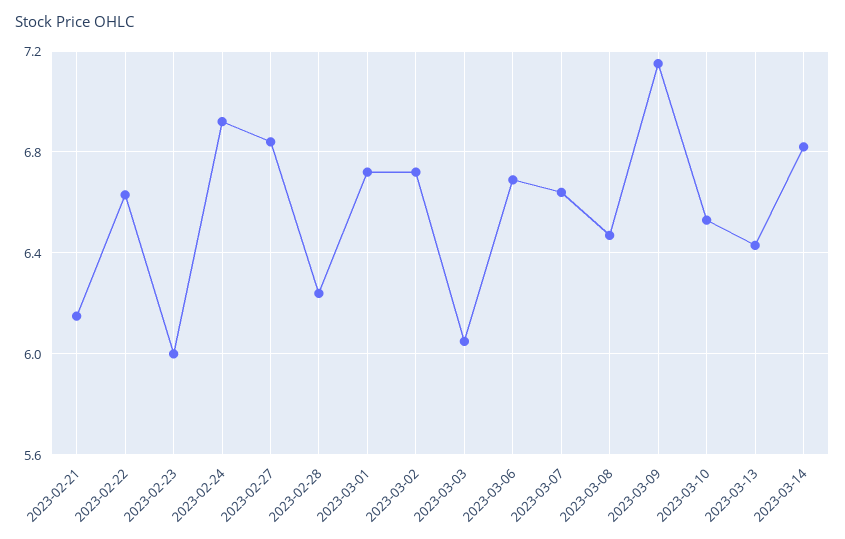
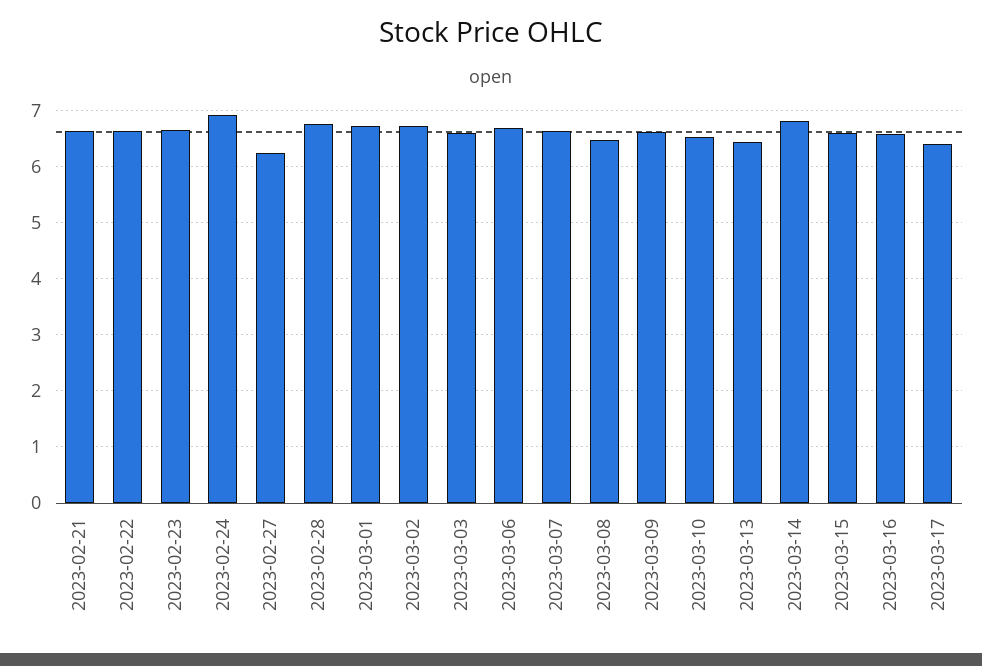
2023-02-21: 6.15 -> 6.6
2023-02-23: 6 -> 6.6
2023-02-27: 6.85 -> 6.2
2023-02-28: 6.25 -> 6.8
2023-03-03: 6.05 -> 6.6
2023-03-09: 7.15 -> 6.6
2023-03-15: none -> 6.6
2023-03-16: none -> 6.6
2023-03-17: none -> 6.4

